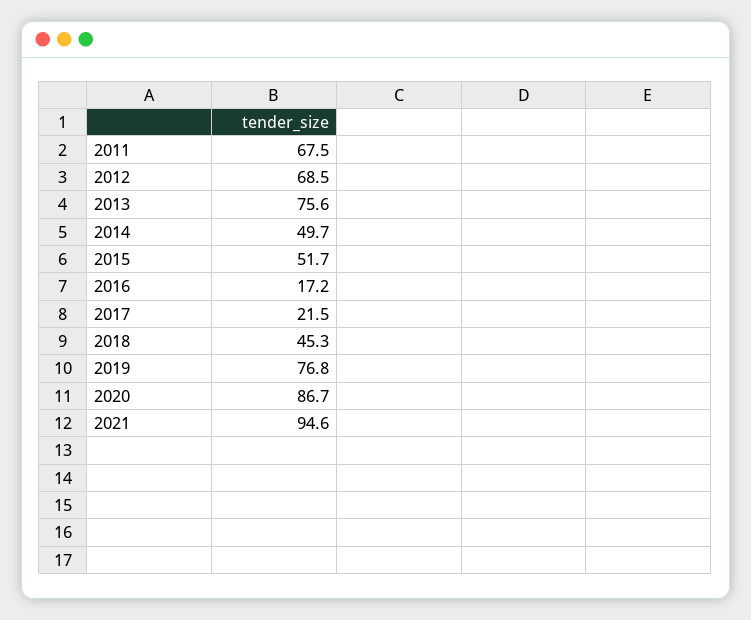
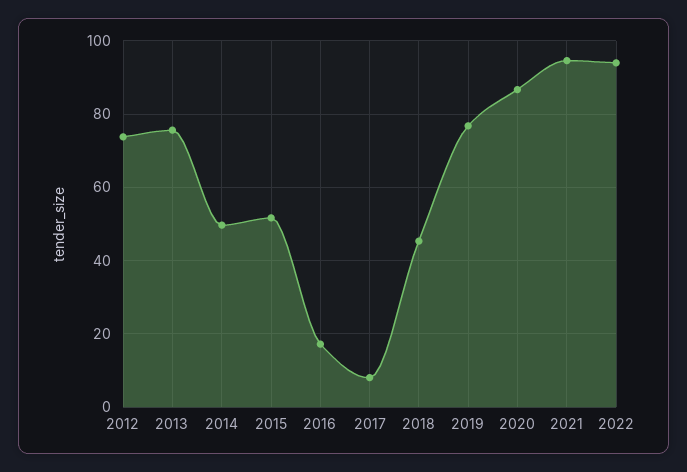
2011: 67.5 -> none
2012: 68.5 -> 74
2017: 21.5 -> 8
2022: none -> 94

